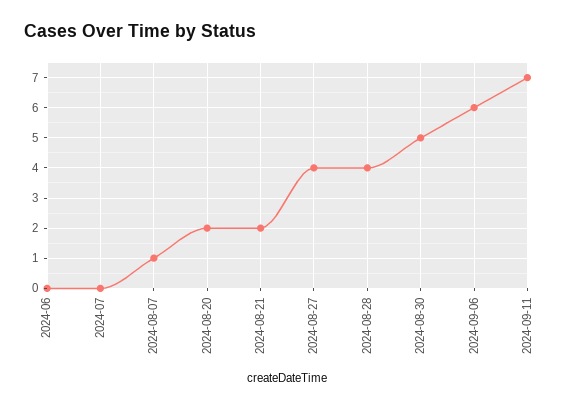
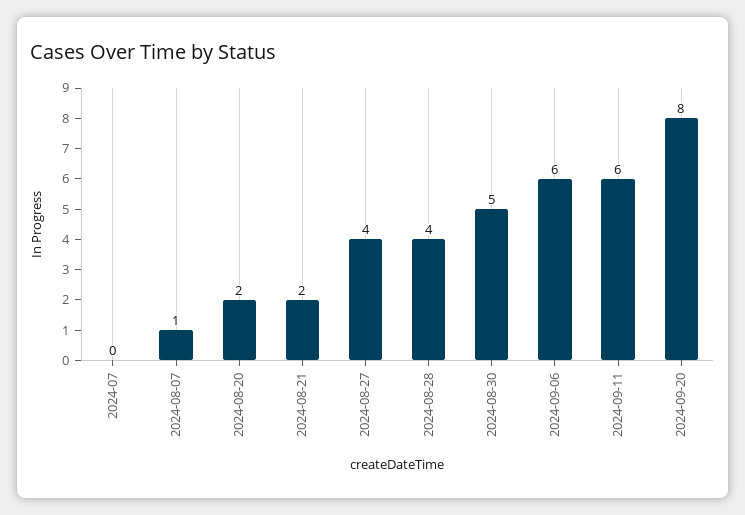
2024-06: 0 -> none
2024-09-11: 7 -> 6
2024-09-20: none -> 8

